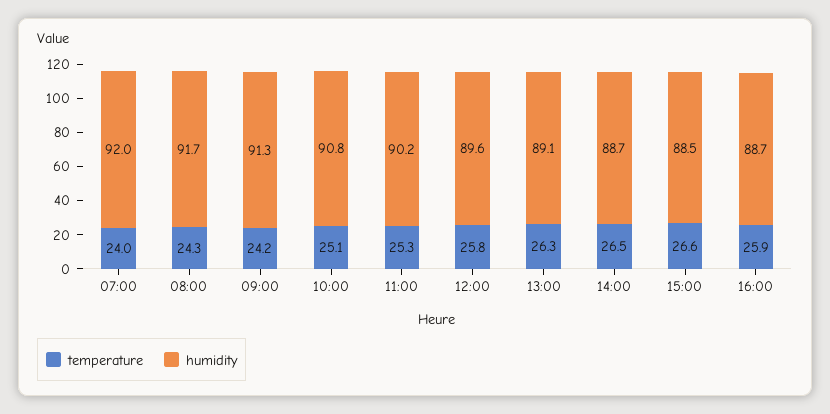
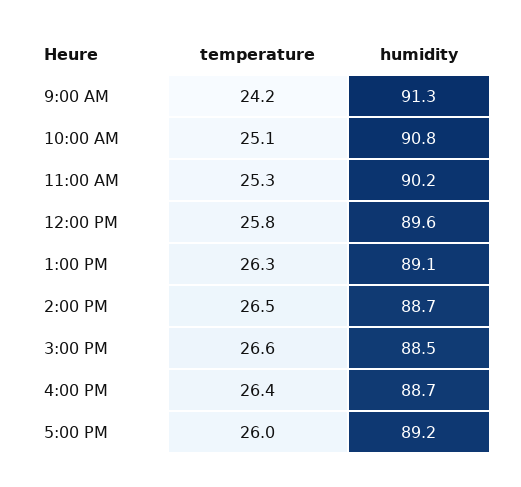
temperature, 07:00: 24 -> none
humidity, 07:00: 92 -> none
temperature, 08:00: 24.3 -> none
humidity, 08:00: 91.7 -> none
temperature, 16:00: 25.9 -> 26.4
temperature, 5:00 PM: none -> 26
humidity, 5:00 PM: none -> 89.2

